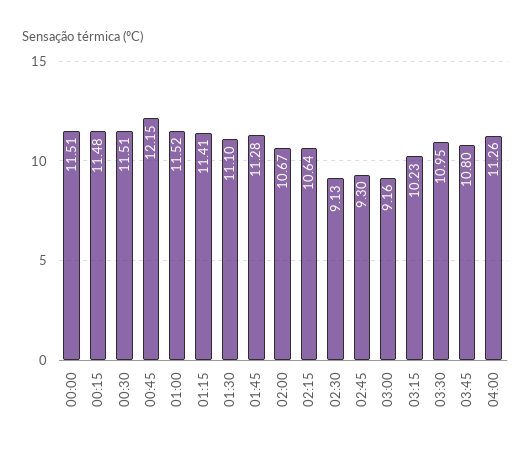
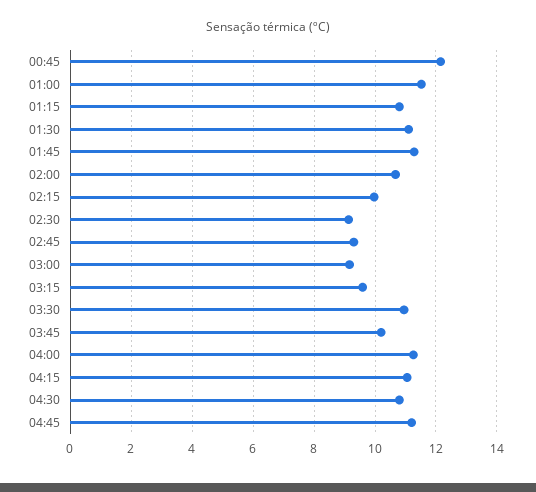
00:00: 11.51 -> none
00:15: 11.48 -> none
00:30: 11.51 -> none
01:15: 11.41 -> 10.8
02:15: 10.64 -> 10
03:15: 10.23 -> 9.6
03:45: 10.8 -> 10.2
04:15: none -> 11
04:30: none -> 10.8
04:45: none -> 11.2

